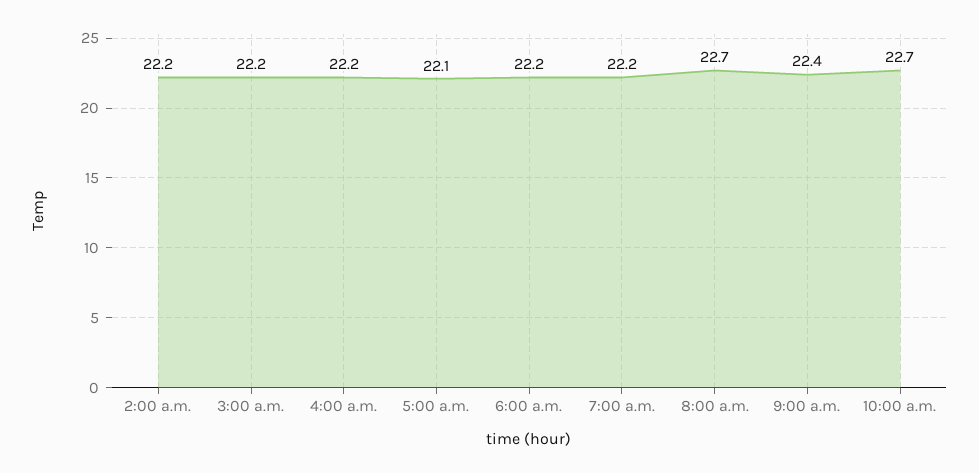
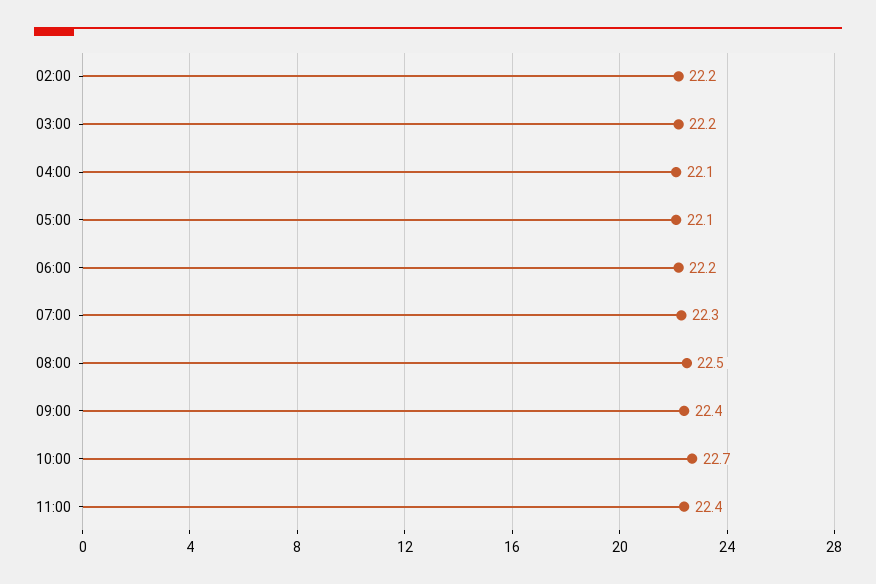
4:00 a.m.: 22.2 -> 22.1
7:00 a.m.: 22.2 -> 22.3
8:00 a.m.: 22.7 -> 22.5
11:00: none -> 22.4

